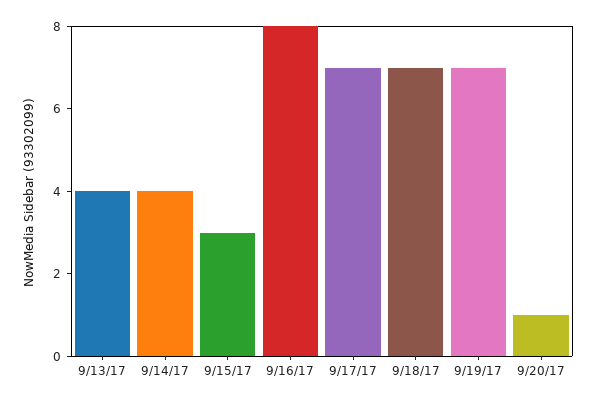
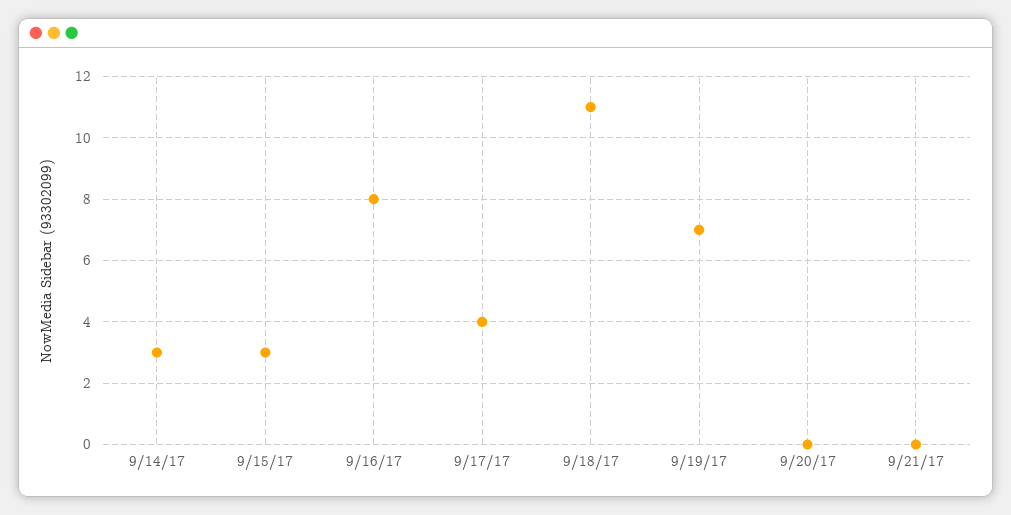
9/13/17: 4 -> none
9/14/17: 4 -> 3
9/17/17: 7 -> 4
9/18/17: 7 -> 11
9/20/17: 1 -> 0
9/21/17: none -> 0

